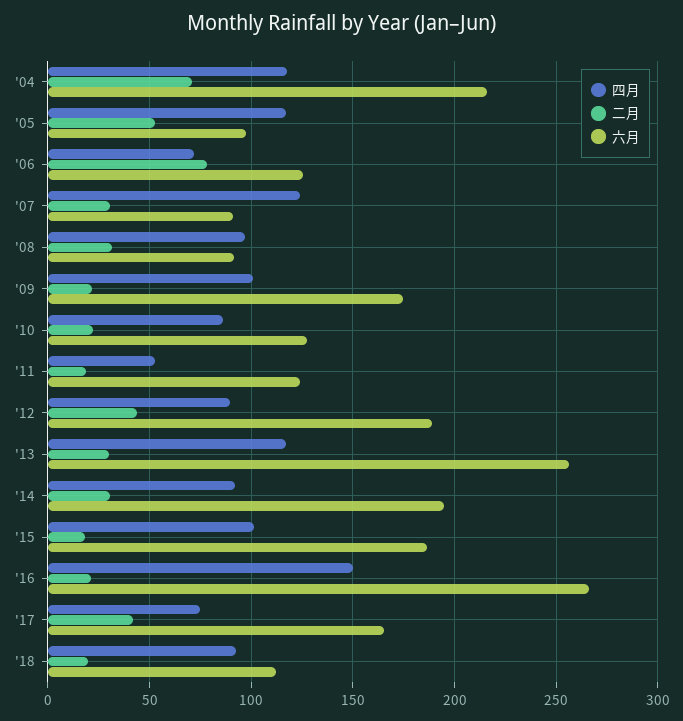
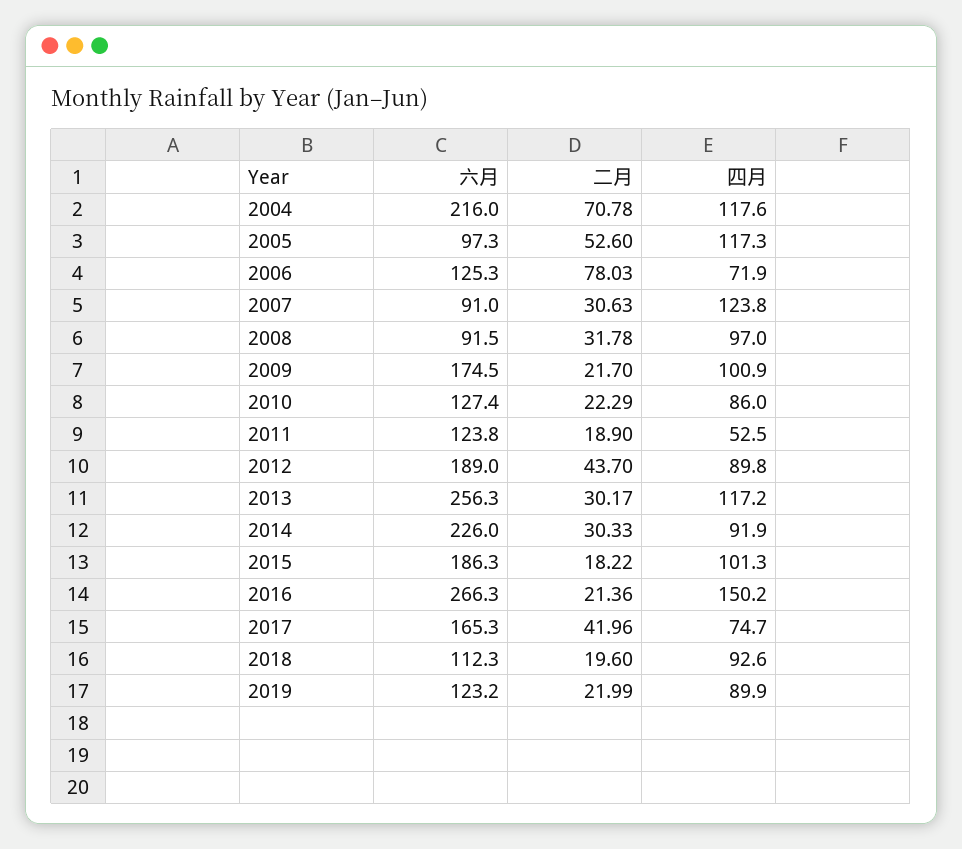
六月, '14: 195 -> 226
六月, 2019: none -> 123.2
二月, 2019: none -> 21.99
四月, 2019: none -> 89.9

